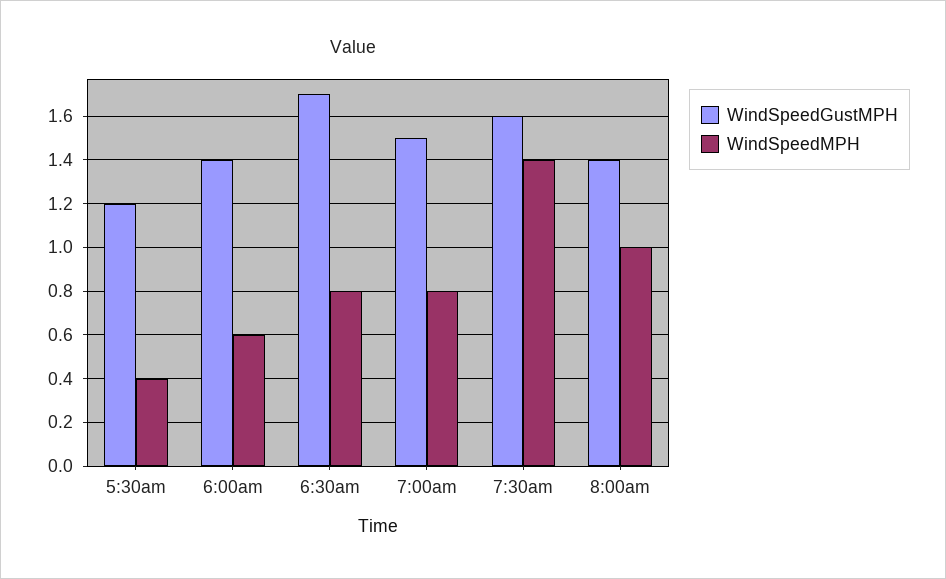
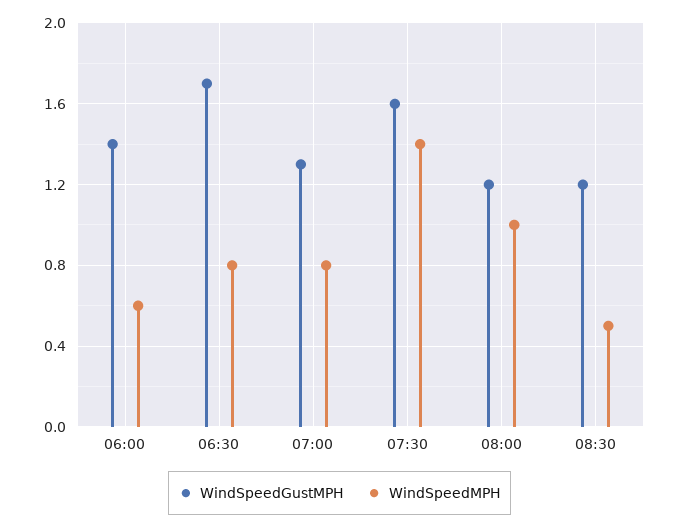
WindSpeedGustMPH, 5:30am: 1.2 -> none
WindSpeedMPH, 5:30am: 0.4 -> none
WindSpeedGustMPH, 7:00am: 1.5 -> 1.3
WindSpeedGustMPH, 8:00am: 1.4 -> 1.2
WindSpeedGustMPH, 08:30: none -> 1.2
WindSpeedMPH, 08:30: none -> 0.5

